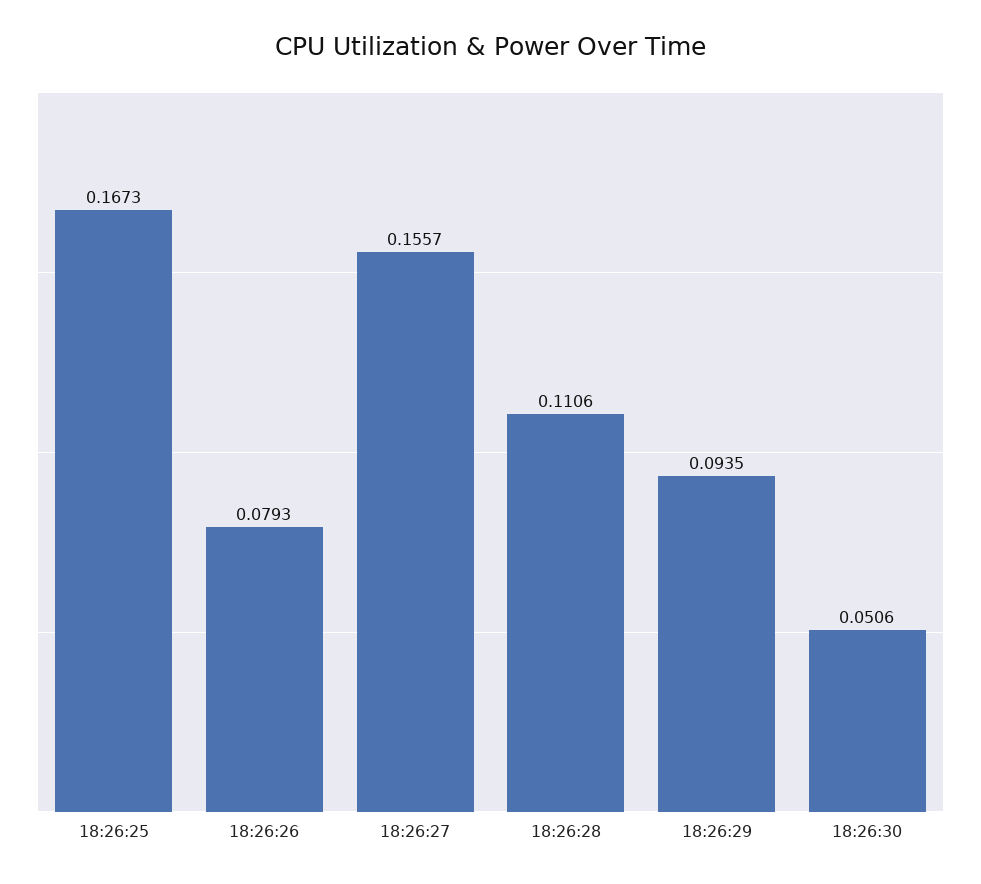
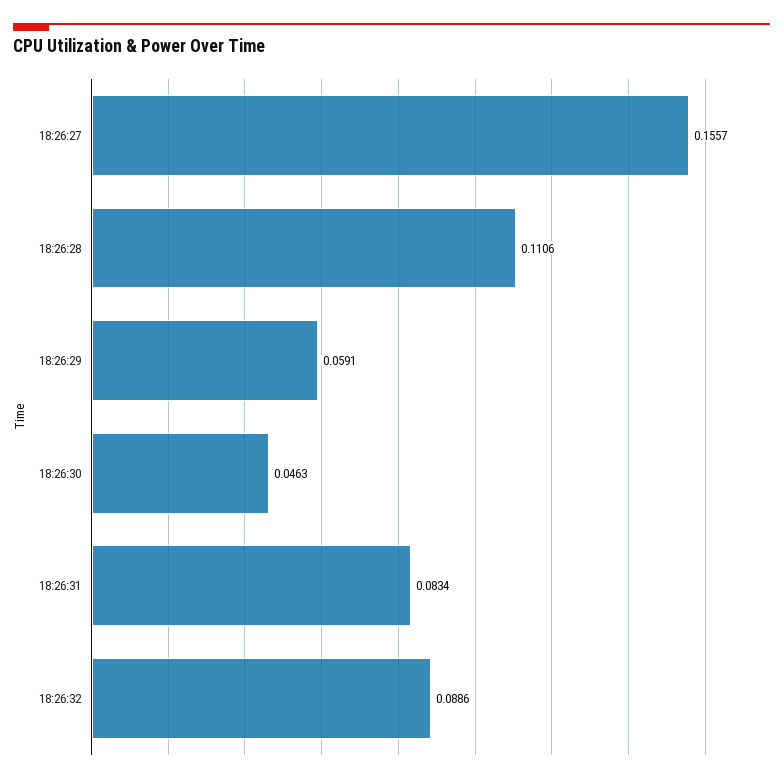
18:26:25: 0.1673 -> none
18:26:26: 0.0793 -> none
18:26:29: 0.0935 -> 0.0591
18:26:30: 0.0506 -> 0.0463
18:26:31: none -> 0.0834
18:26:32: none -> 0.0886

